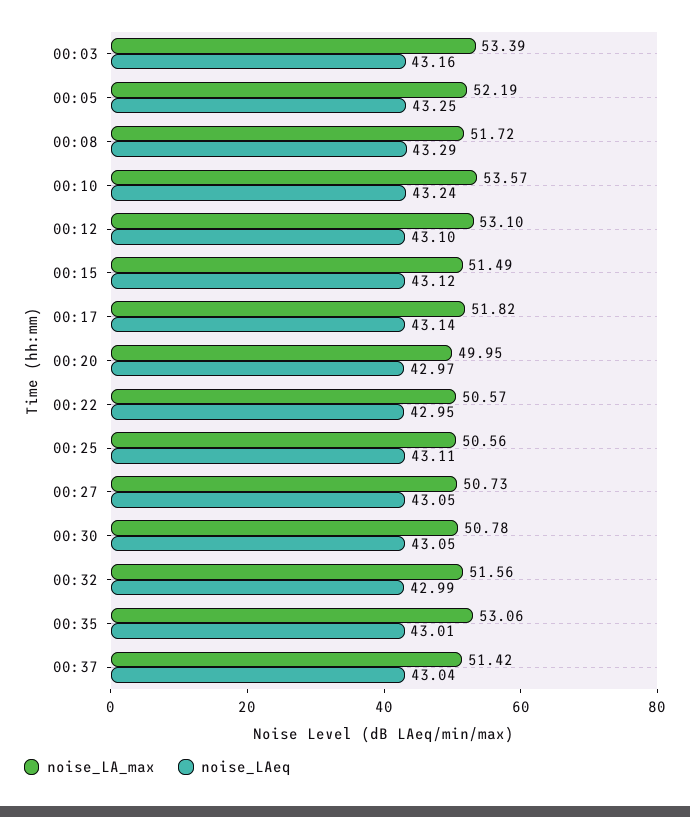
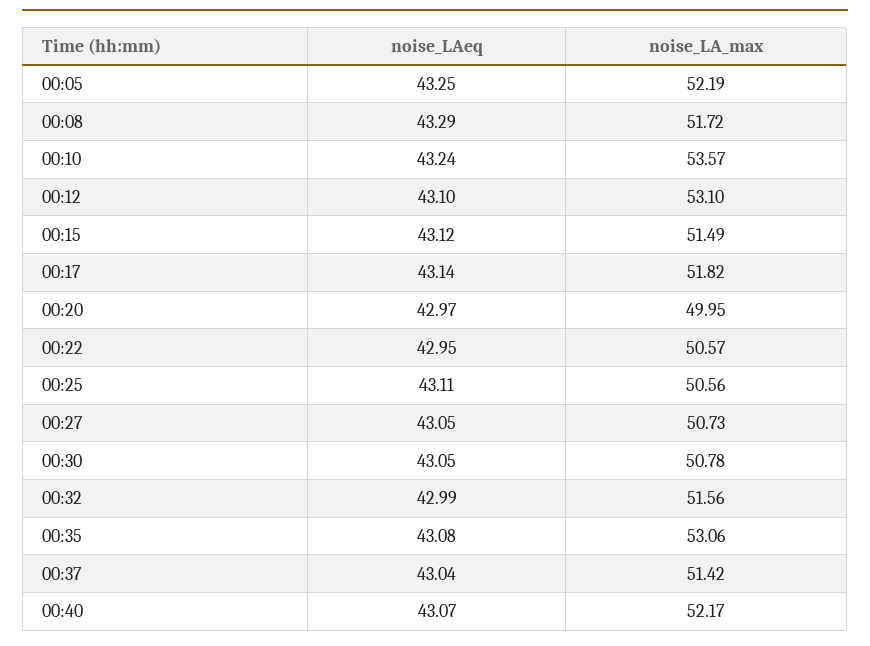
noise_LA_max, 00:03: 53.39 -> none
noise_LAeq, 00:03: 43.16 -> none
noise_LAeq, 00:35: 43.01 -> 43.08
noise_LAeq, 00:40: none -> 43.07
noise_LA_max, 00:40: none -> 52.17

